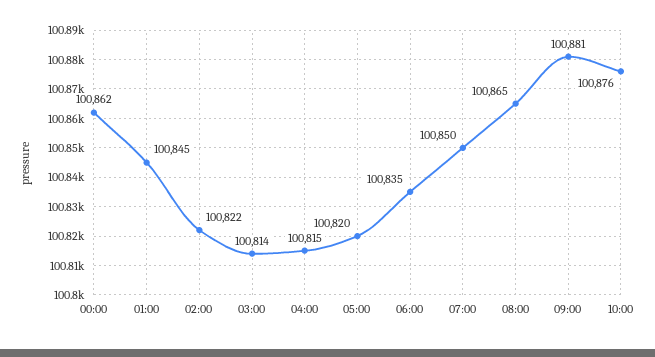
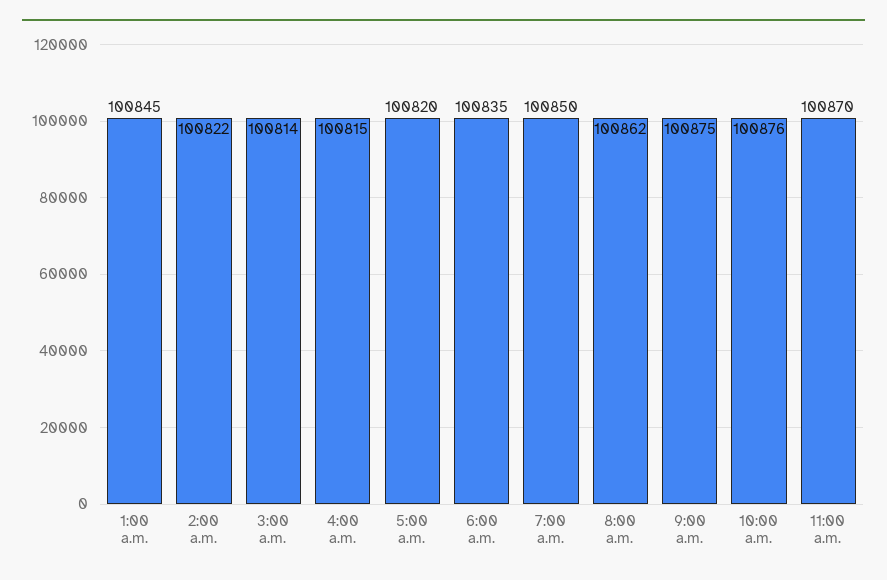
00:00: 100862 -> none
08:00: 100865 -> 100862
09:00: 100881 -> 100875
11:00 a.m.: none -> 100870

